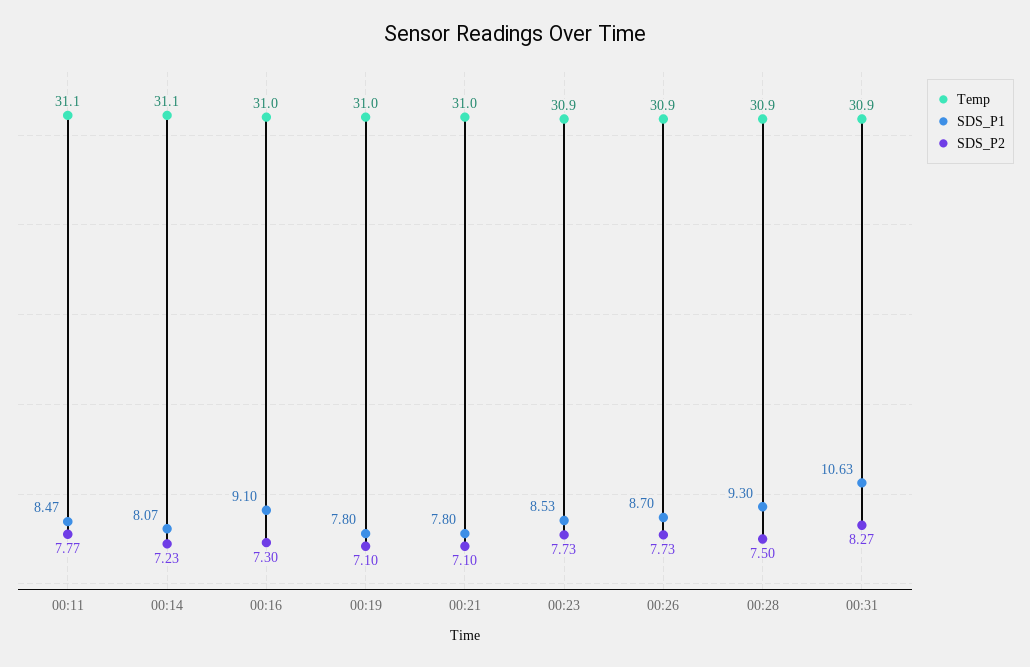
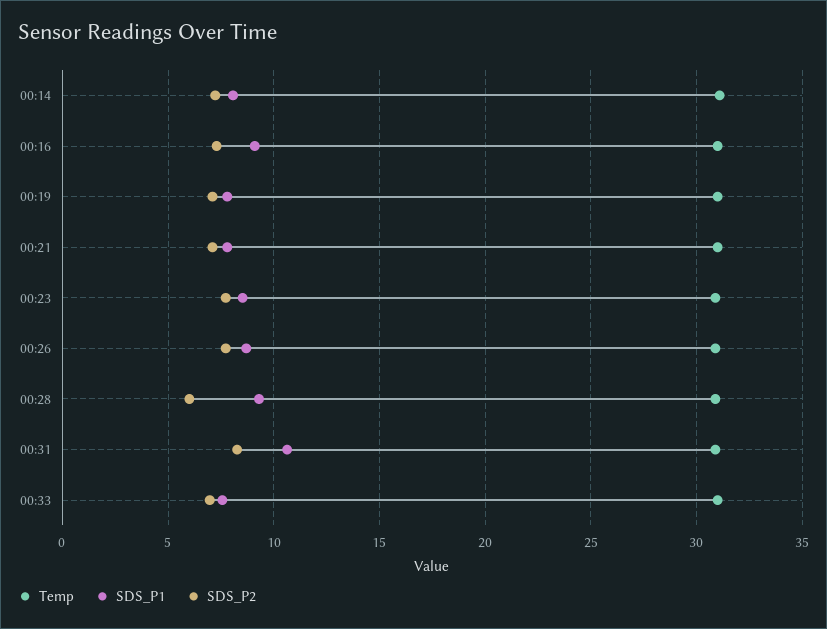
Temp, 00:11: 31.1 -> none
SDS_P1, 00:11: 8.47 -> none
SDS_P2, 00:11: 7.77 -> none
SDS_P2, 00:28: 7.5 -> 6
Temp, 00:33: none -> 31
SDS_P1, 00:33: none -> 7.5
SDS_P2, 00:33: none -> 7

